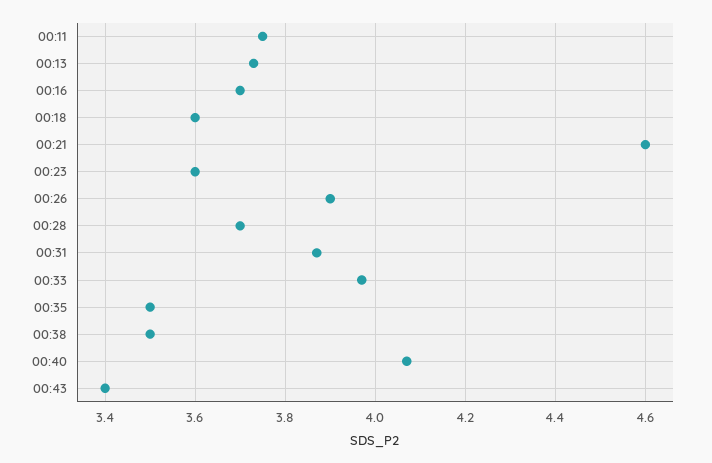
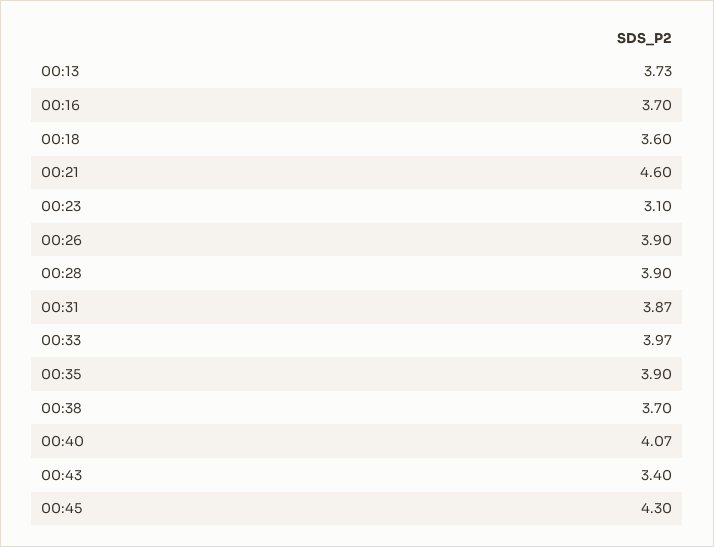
00:11: 3.75 -> none
00:23: 3.6 -> 3.1
00:28: 3.7 -> 3.9
00:35: 3.5 -> 3.9
00:38: 3.5 -> 3.7
00:45: none -> 4.3

